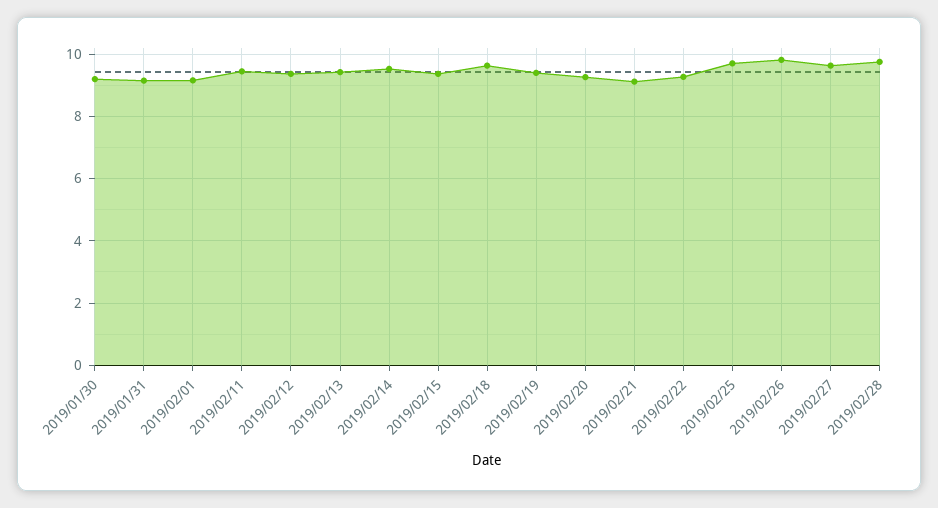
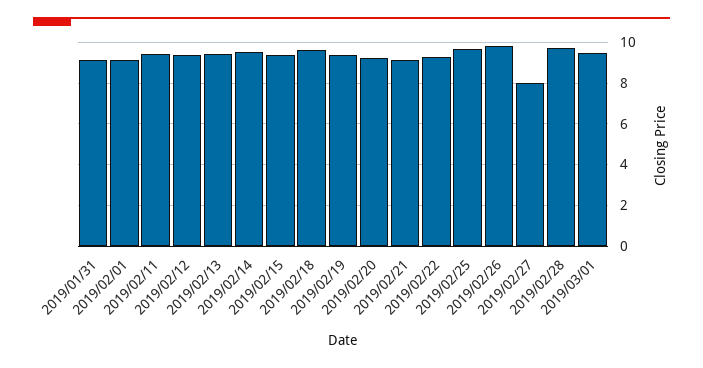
2019/01/30: 9.2 -> none
2019/02/27: 9.6 -> 8
2019/03/01: none -> 9.5

